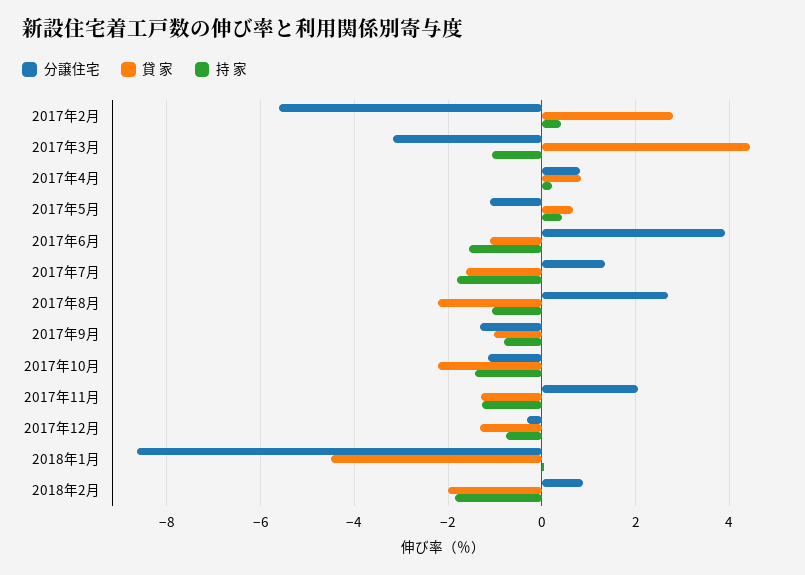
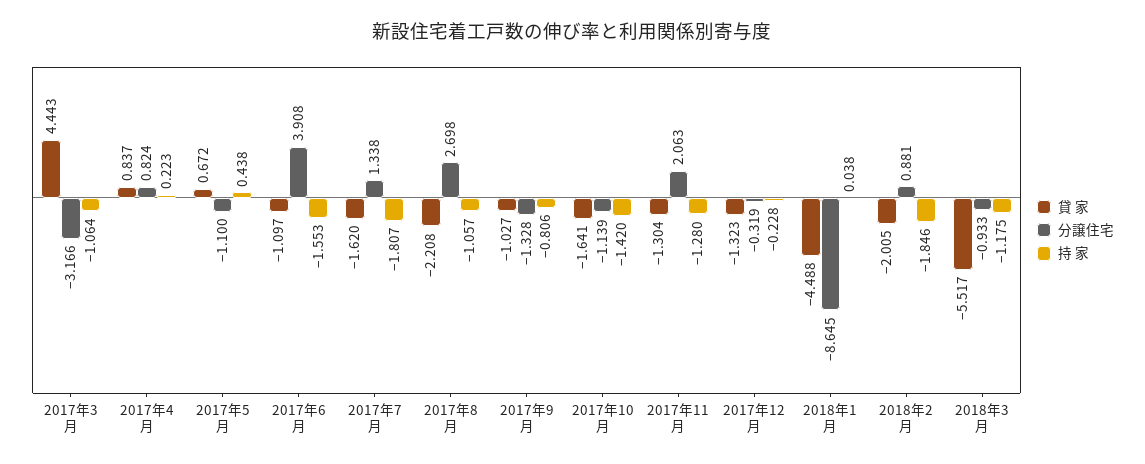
分譲住宅, 2017年2月: -5.6 -> none
貸 家, 2017年2月: 2.8 -> none
持 家, 2017年2月: 0.4 -> none
貸 家, 2017年10月: -2.2 -> -1.641
持 家, 2017年12月: -0.8 -> -0.228
貸 家, 2018年3月: none -> -5.517
分譲住宅, 2018年3月: none -> -0.933
持 家, 2018年3月: none -> -1.175

